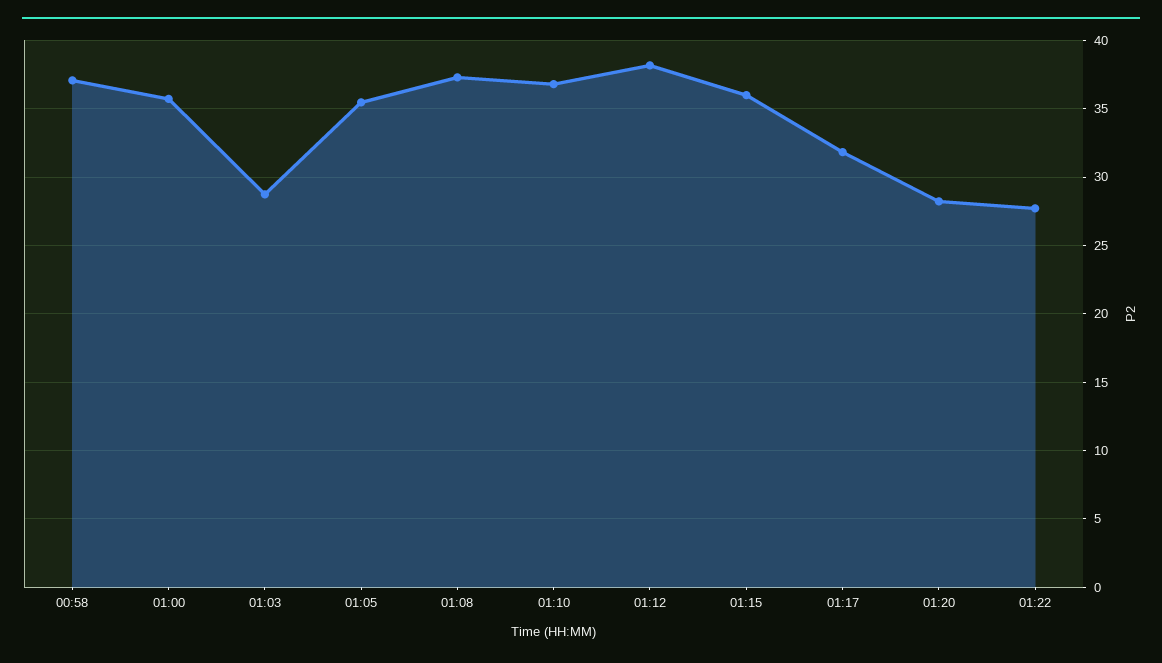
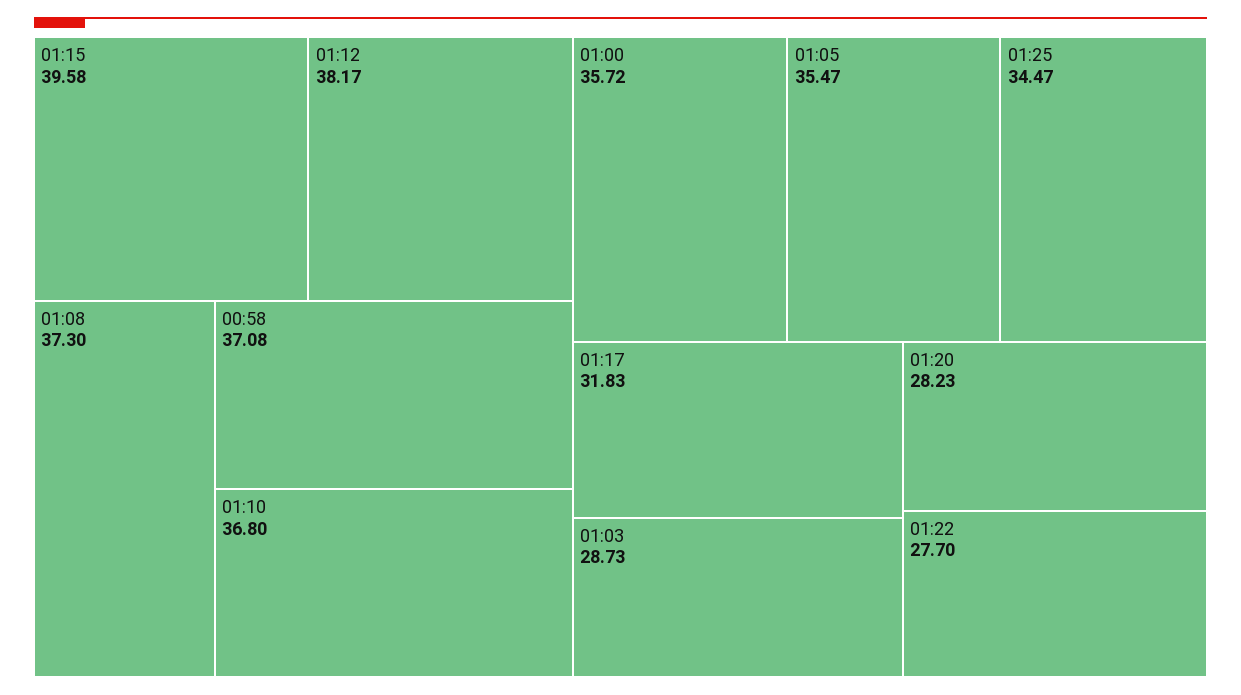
01:15: 36 -> 39.58
01:25: none -> 34.47

